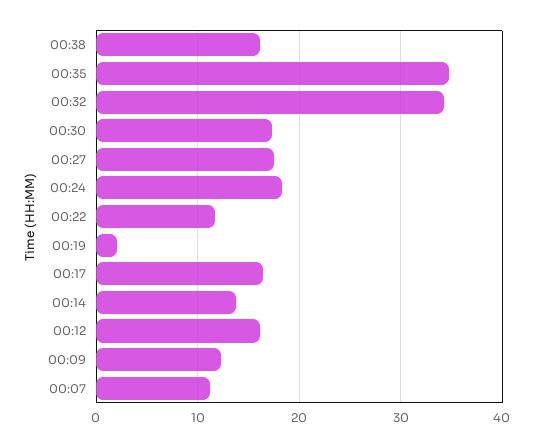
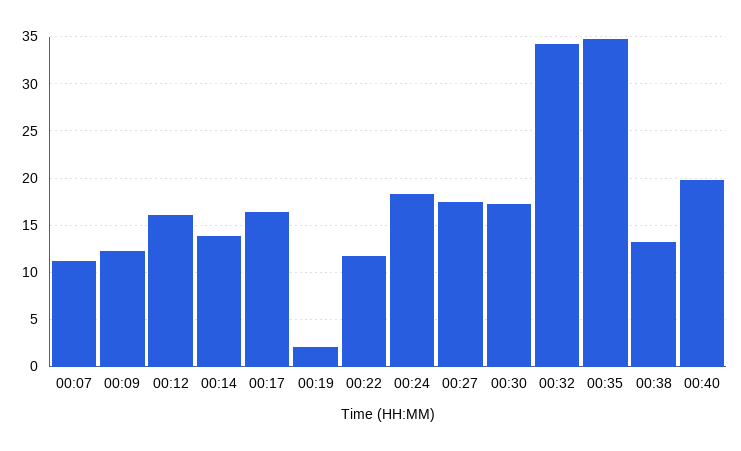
00:38: 16 -> 13
00:40: none -> 20

